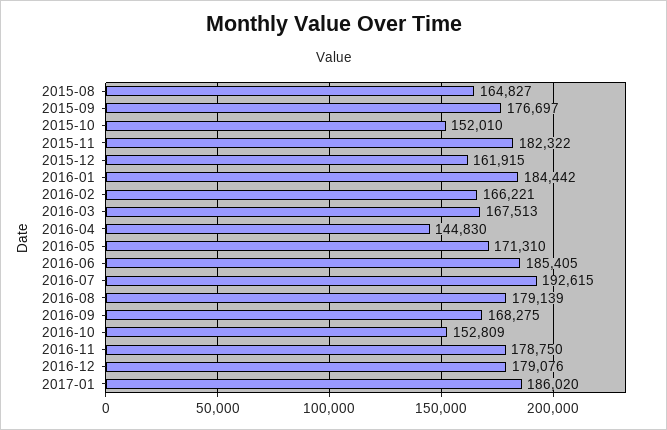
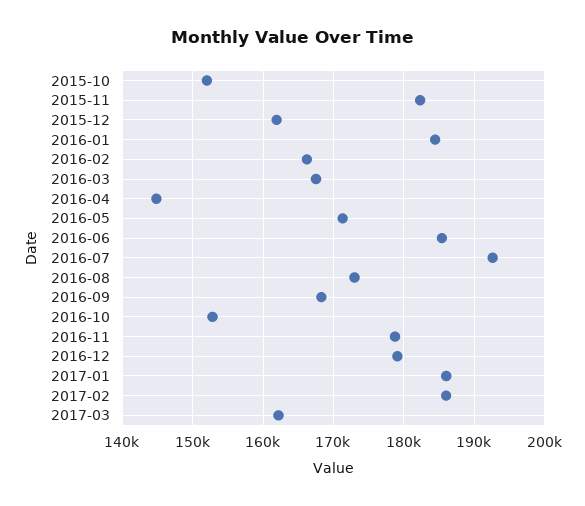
2015-08: 164827 -> none
2015-09: 176697 -> none
2016-08: 179139 -> 173000
2017-02: none -> 186000
2017-03: none -> 162000

